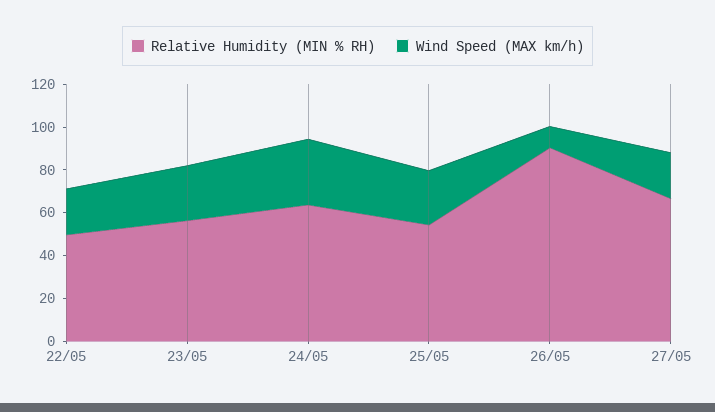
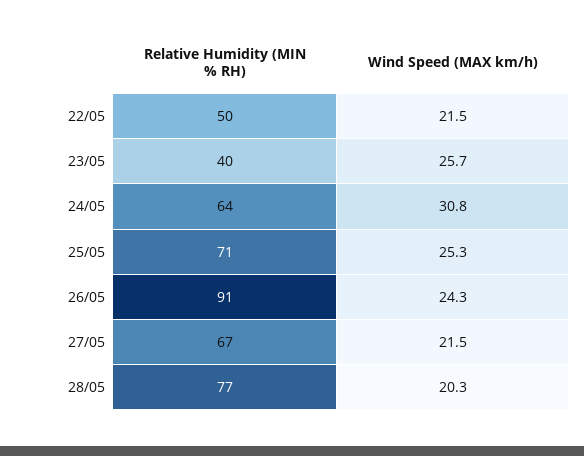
Relative Humidity (MIN % RH), 23/05: 55 -> 40
Relative Humidity (MIN % RH), 25/05: 55 -> 71
Wind Speed (MAX km/h), 26/05: 10 -> 24.3
Relative Humidity (MIN % RH), 28/05: none -> 77
Wind Speed (MAX km/h), 28/05: none -> 20.3

